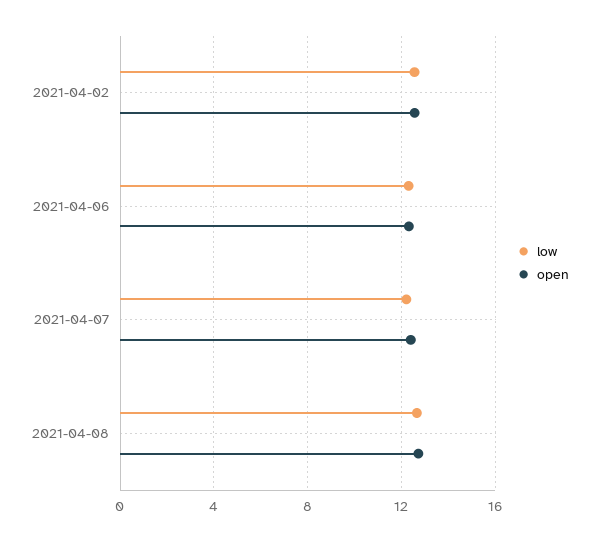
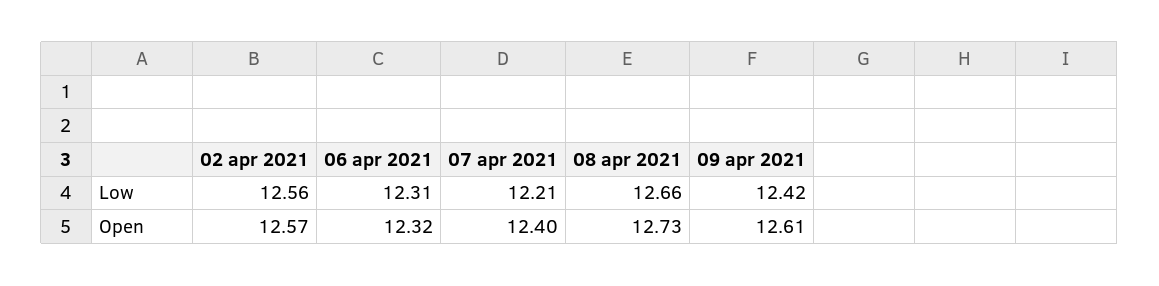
low, 09 apr 2021: none -> 12.42
open, 09 apr 2021: none -> 12.61

